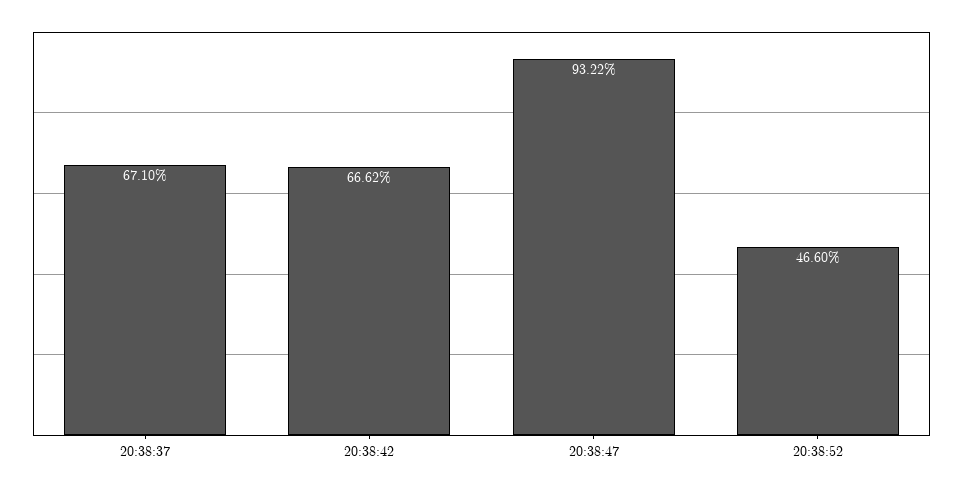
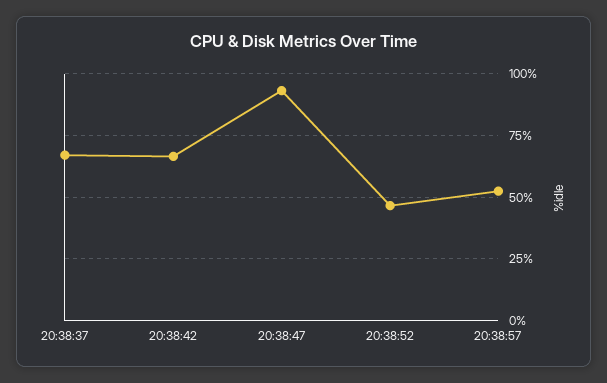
20:38:57: none -> 52.5

